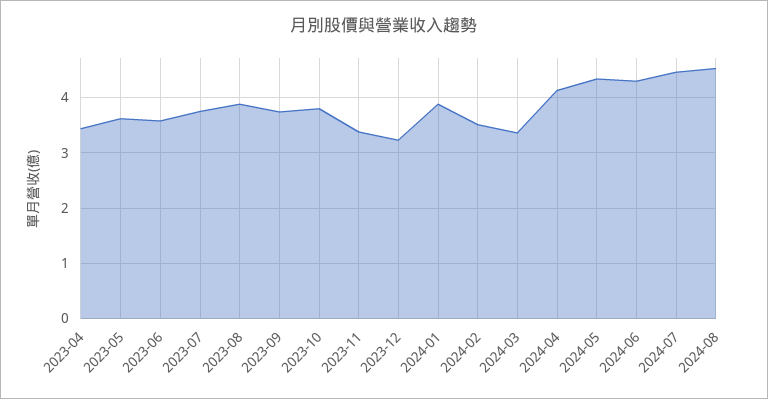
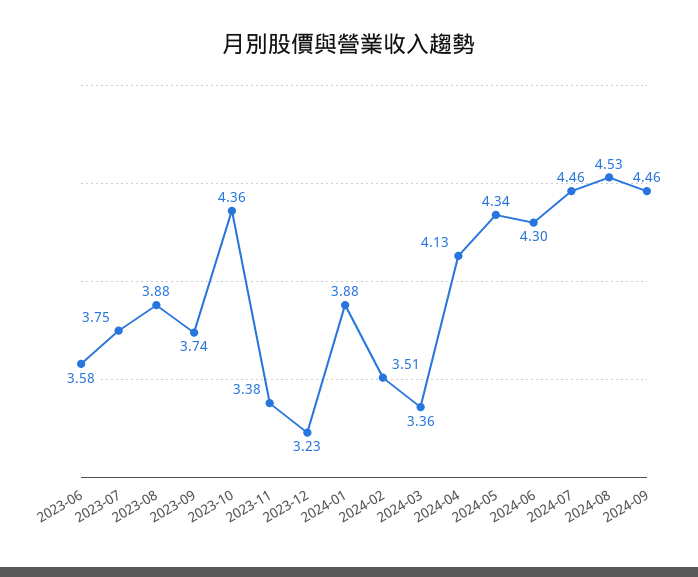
2023-04: 3.4 -> none
2023-05: 3.6 -> none
2023-10: 3.8 -> 4.36
2024-09: none -> 4.46

